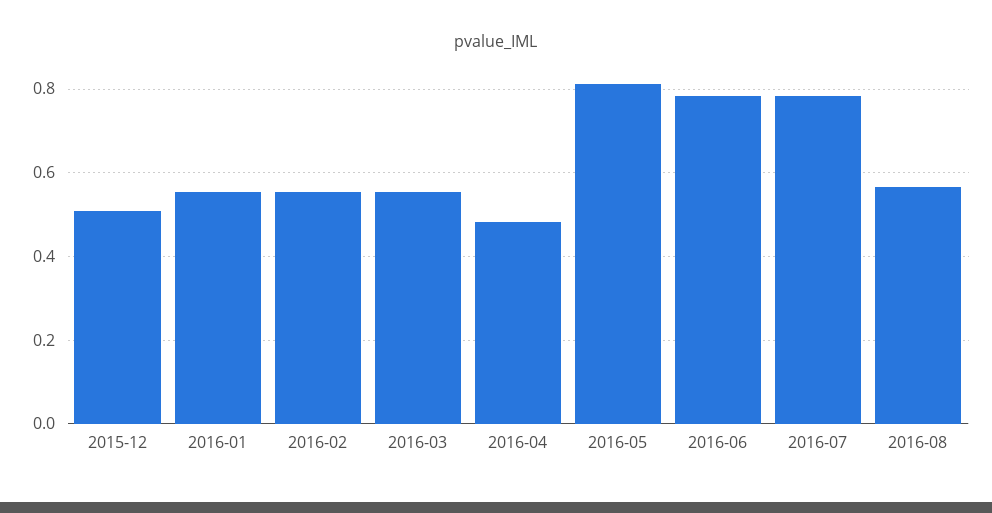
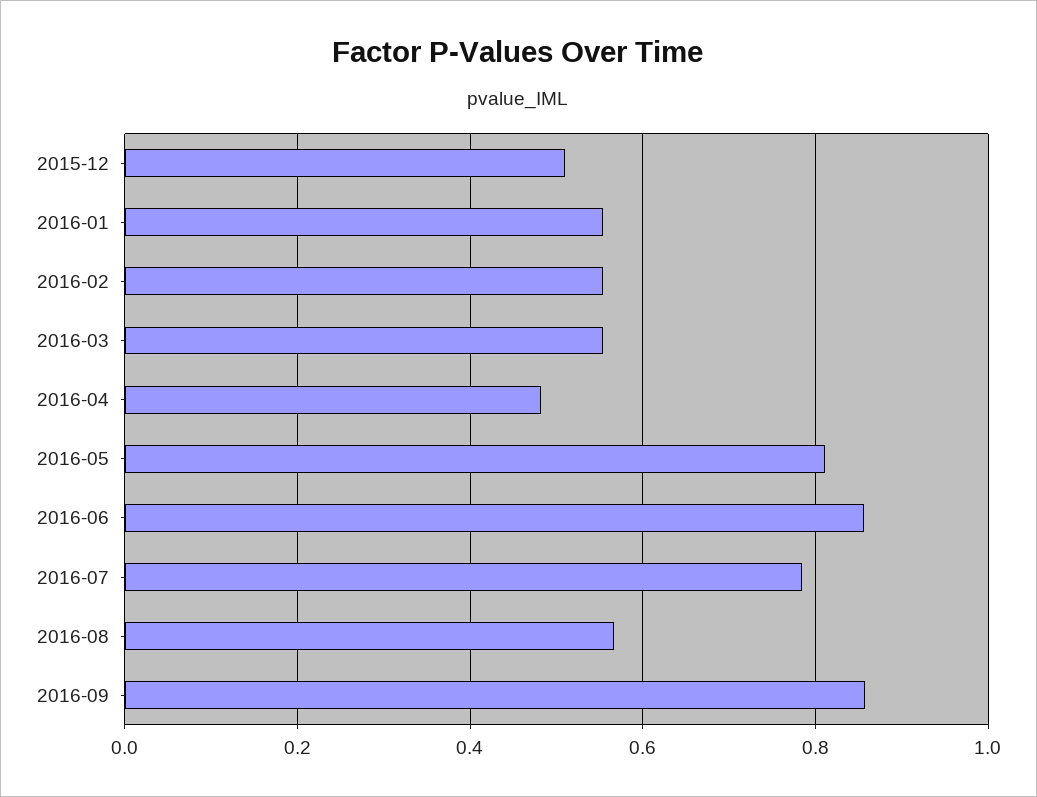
2016-06: 0.78 -> 0.86
2016-09: none -> 0.86

